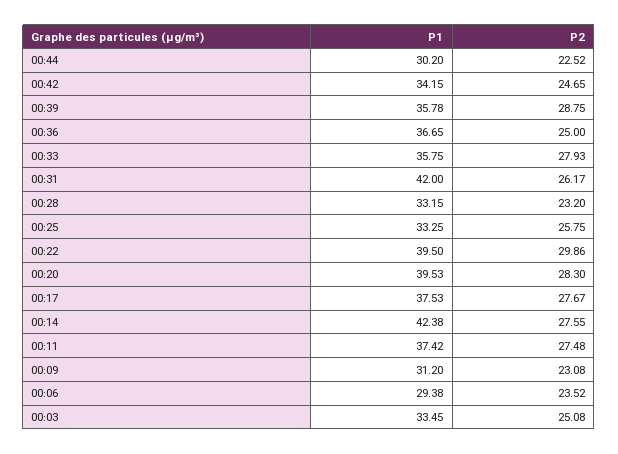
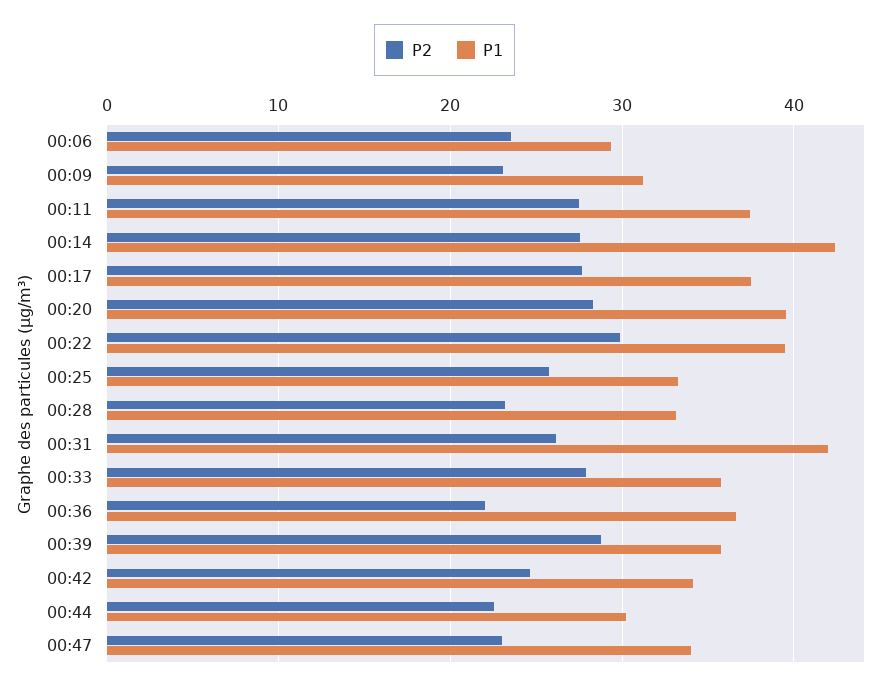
P2, 00:36: 25 -> 22
P1, 00:03: 33.45 -> none
P2, 00:03: 25.08 -> none
P2, 00:47: none -> 23
P1, 00:47: none -> 34

